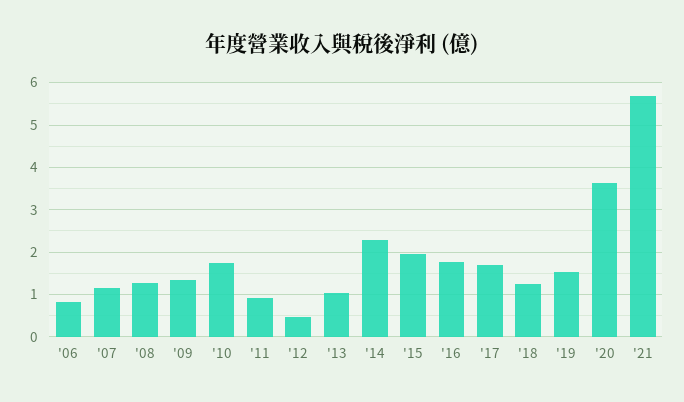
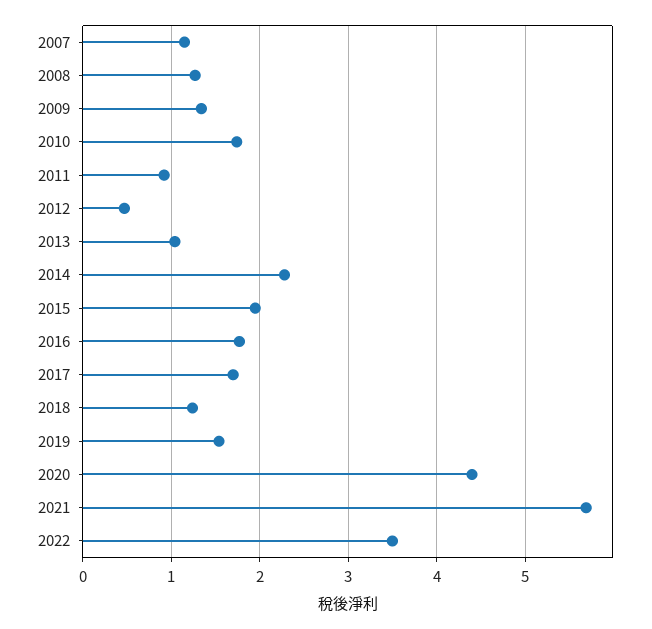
'06: 0.8 -> none
'20: 3.6 -> 4.4
2022: none -> 3.5

